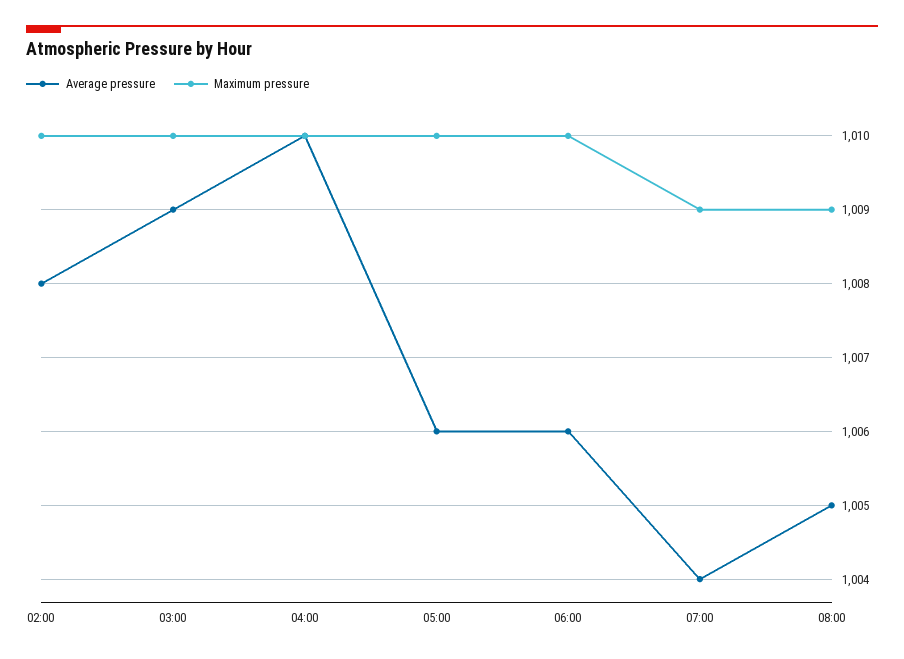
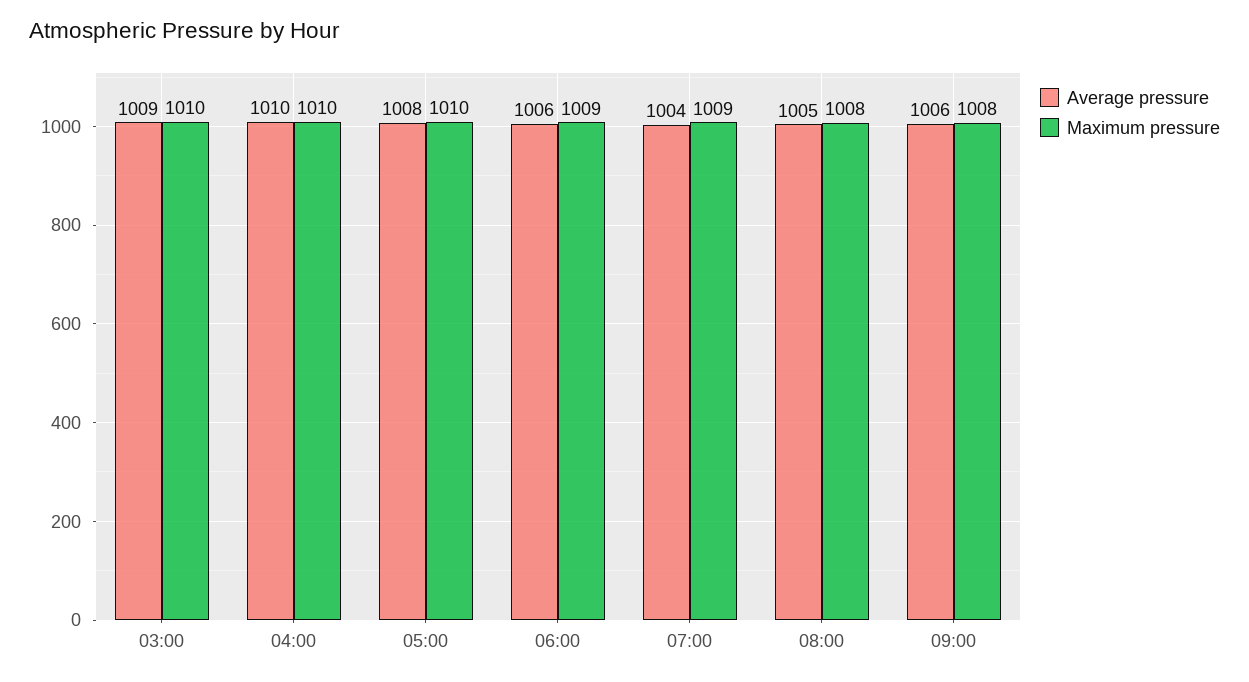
Average pressure, 02:00: 1008 -> none
Maximum pressure, 02:00: 1010 -> none
Average pressure, 05:00: 1006 -> 1008
Maximum pressure, 06:00: 1010 -> 1009
Maximum pressure, 08:00: 1009 -> 1008
Average pressure, 09:00: none -> 1006
Maximum pressure, 09:00: none -> 1008

